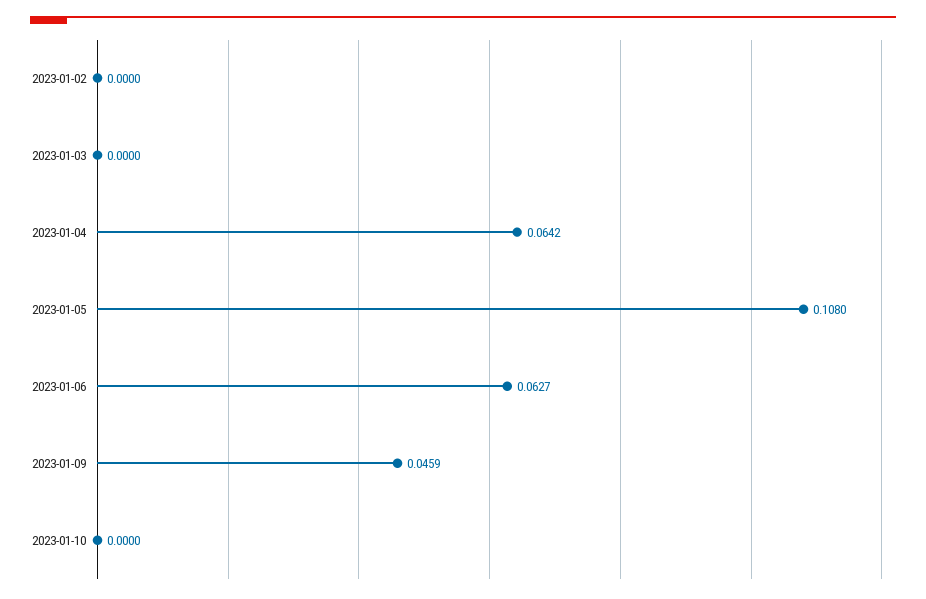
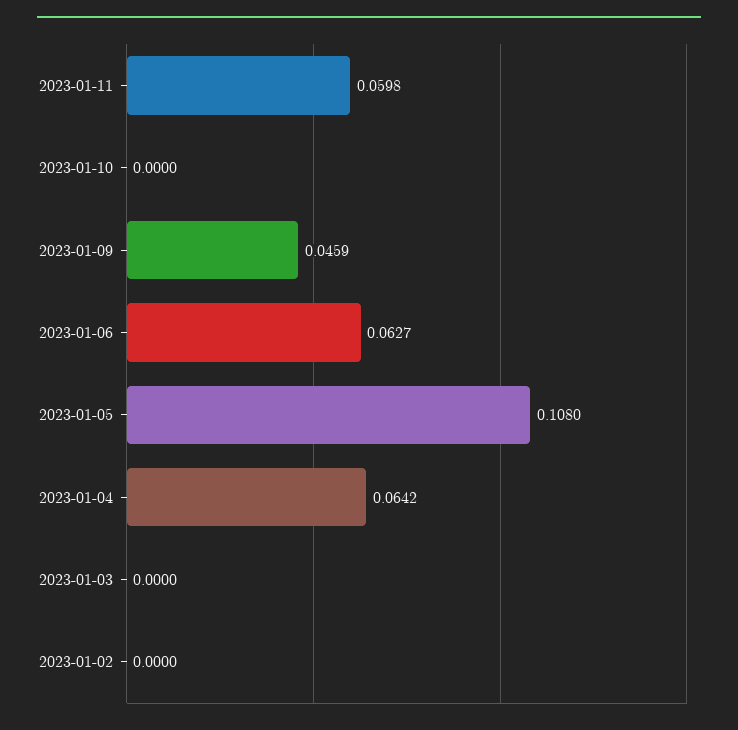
2023-01-11: none -> 0.0598

